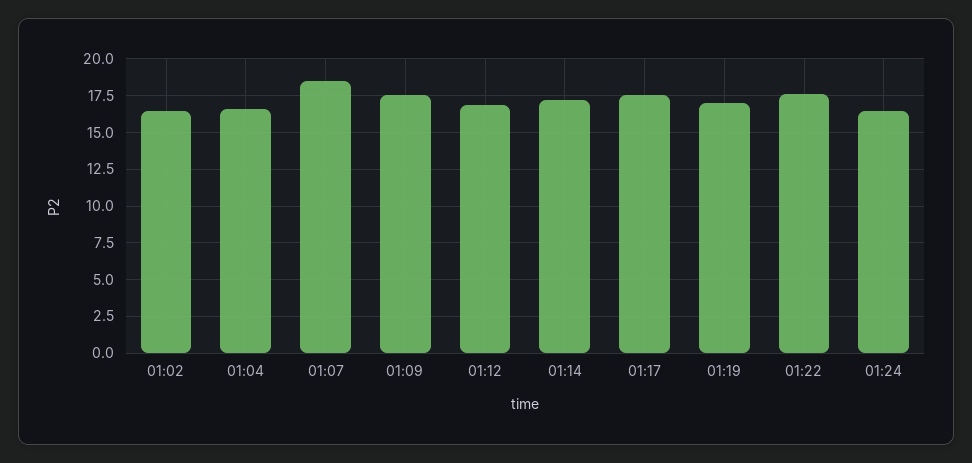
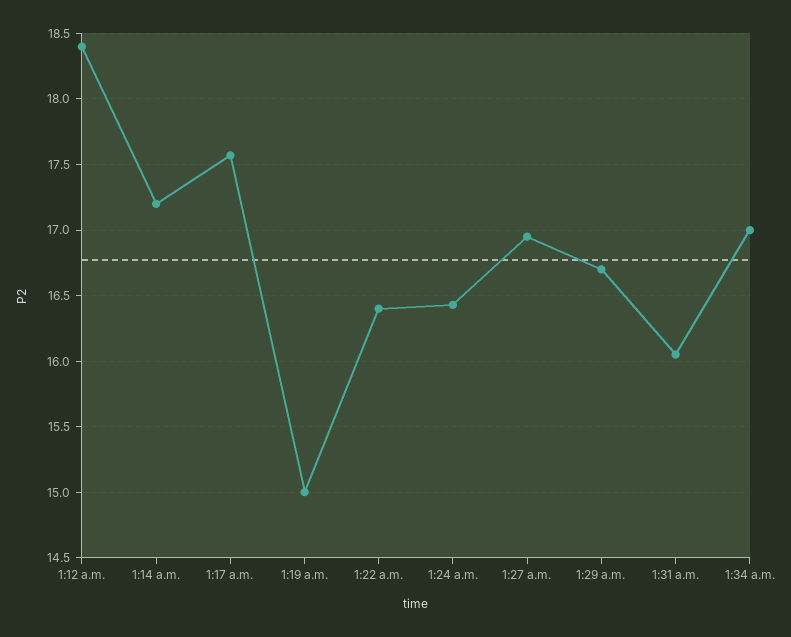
01:02: 16.5 -> none
01:04: 16.5 -> none
01:07: 18.5 -> none
01:09: 17.5 -> none
01:12: 17 -> 18.4
01:19: 17 -> 15
01:22: 17.5 -> 16.4
1:27 a.m.: none -> 16.95
1:29 a.m.: none -> 16.7
1:31 a.m.: none -> 16.05
1:34 a.m.: none -> 17

